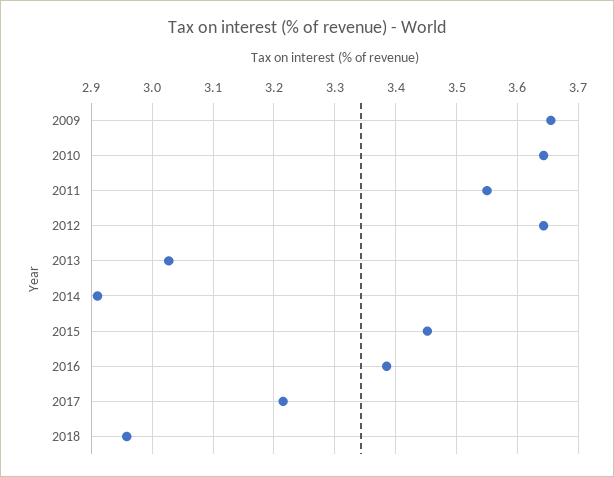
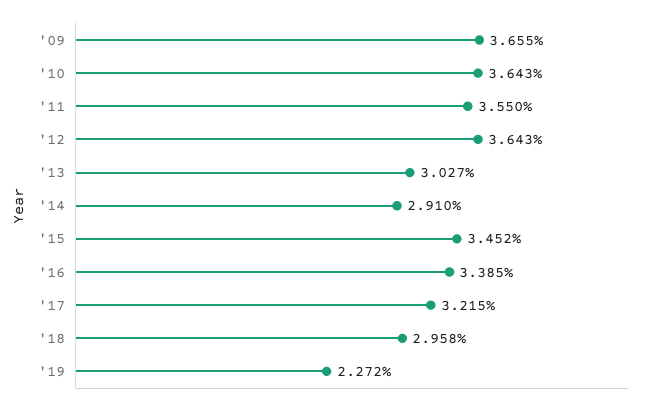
'19: none -> 2.272

